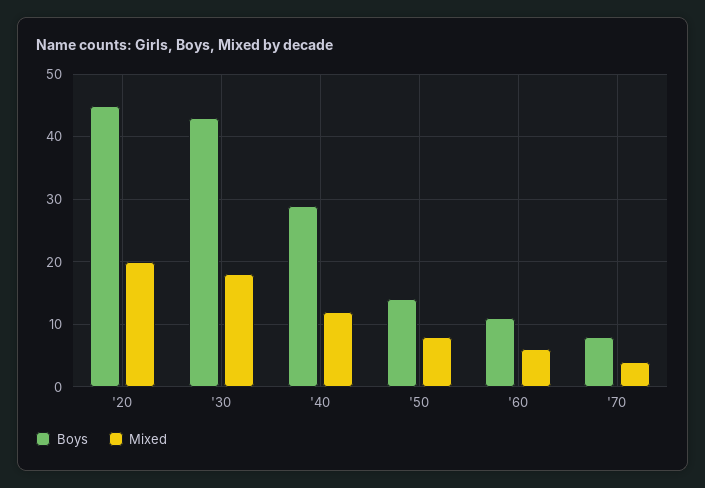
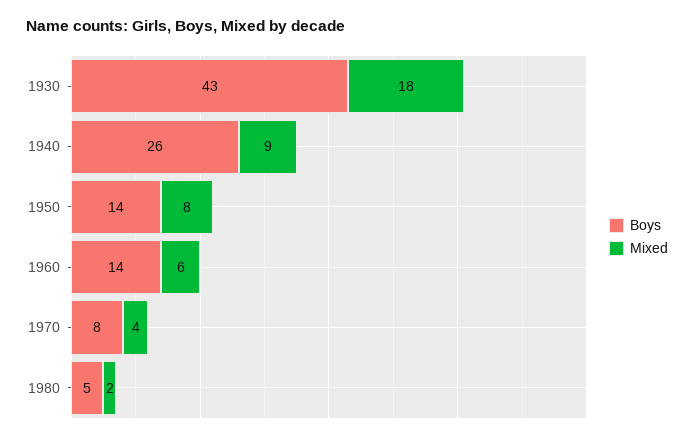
Boys, '20: 45 -> none
Mixed, '20: 20 -> none
Boys, '40: 29 -> 26
Mixed, '40: 12 -> 9
Boys, '60: 11 -> 14
Boys, 1980: none -> 5
Mixed, 1980: none -> 2

